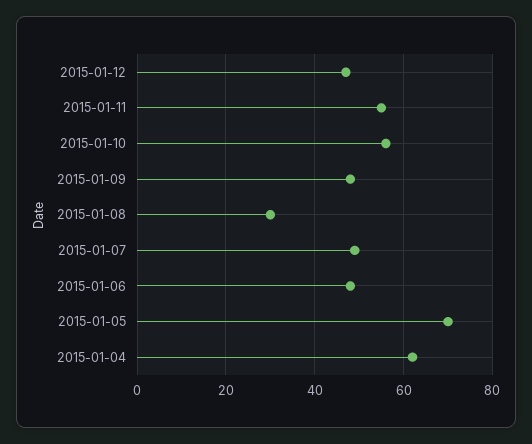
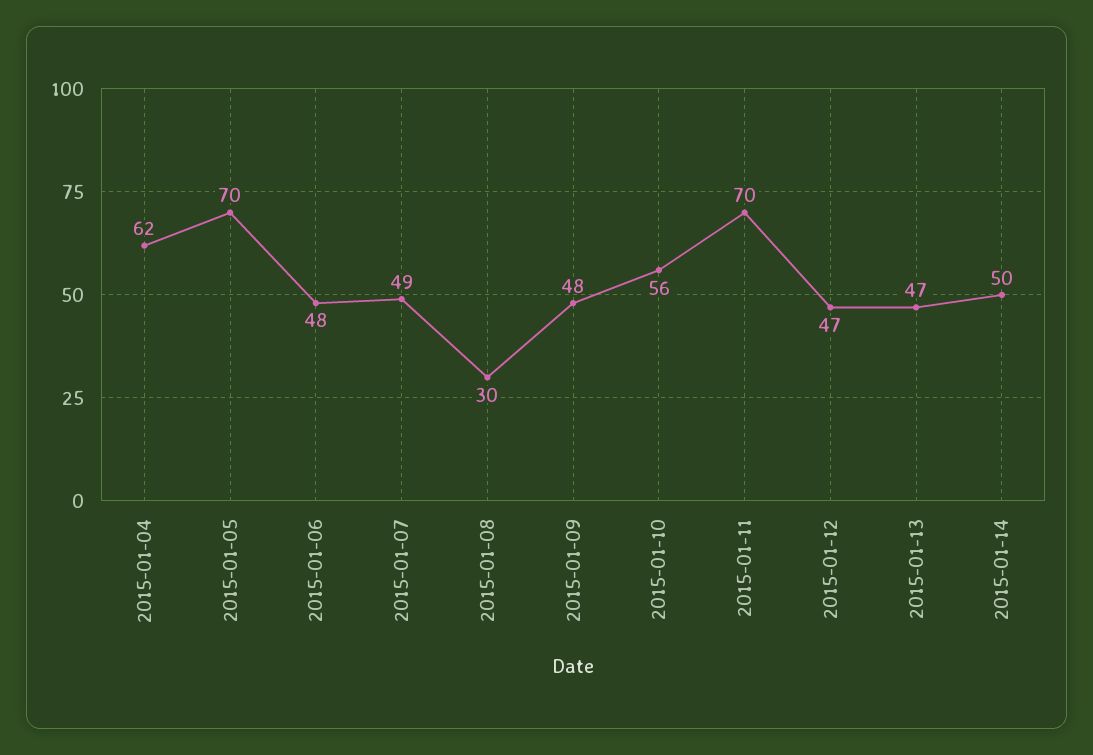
2015-01-11: 55 -> 70
2015-01-13: none -> 47
2015-01-14: none -> 50

